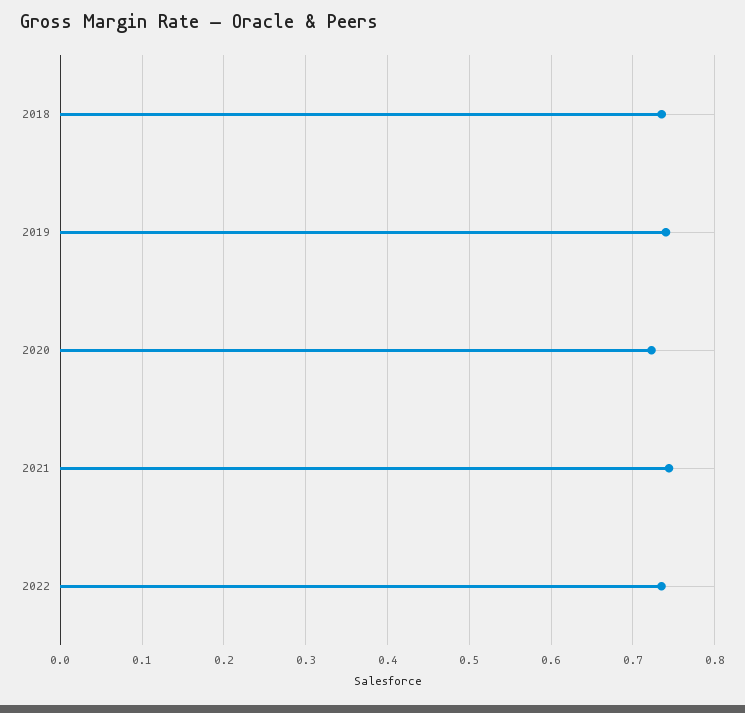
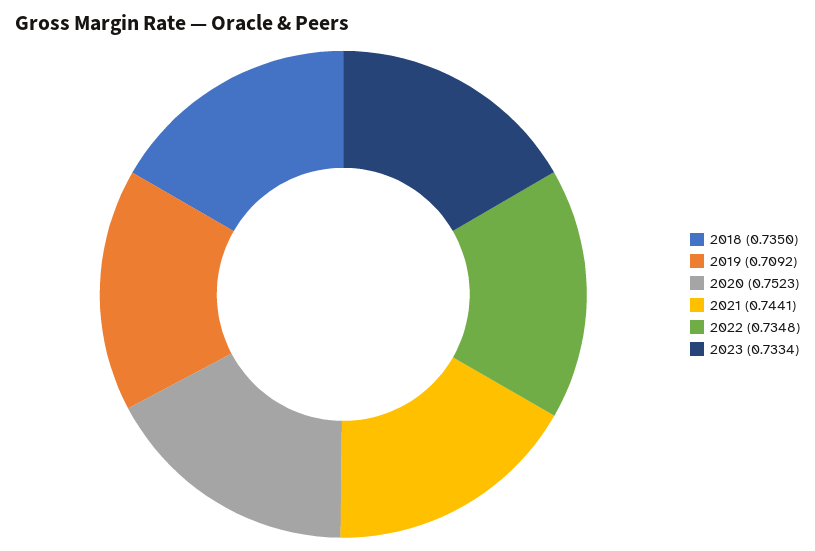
2019: 0.74 -> 0.7092
2020: 0.72 -> 0.7523
2023: none -> 0.7334

